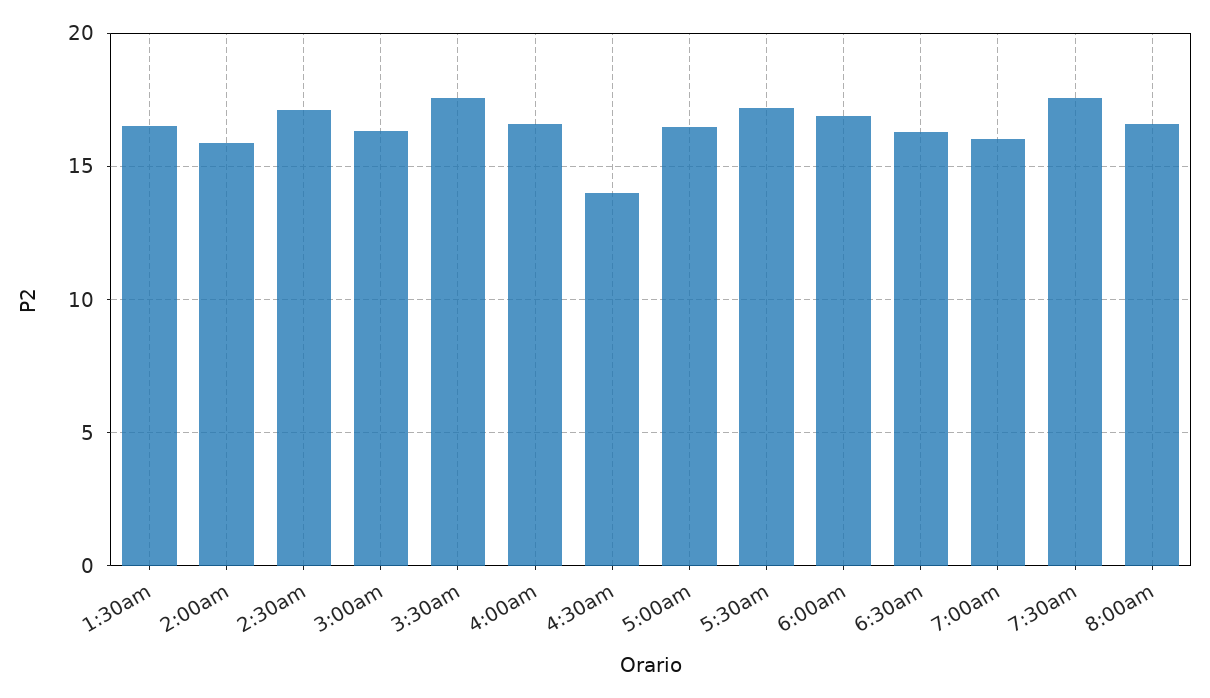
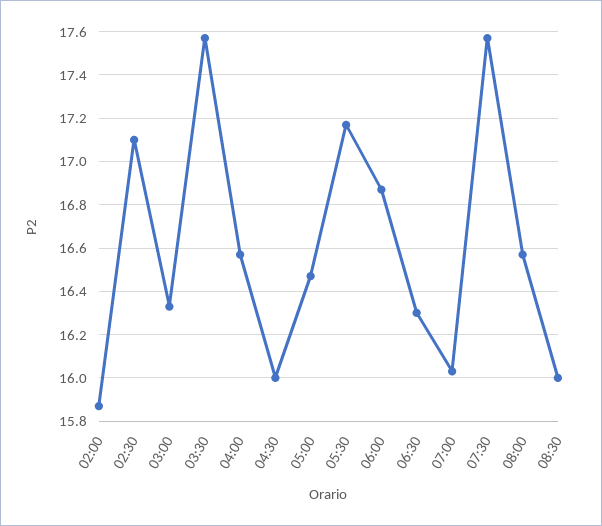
1:30am: 16.5 -> none
4:30am: 14 -> 16
08:30: none -> 16

